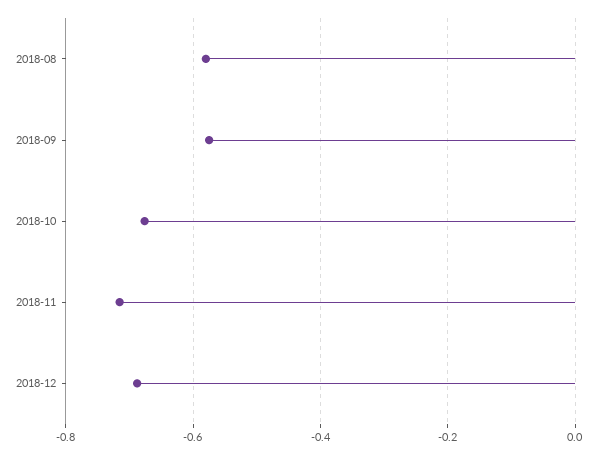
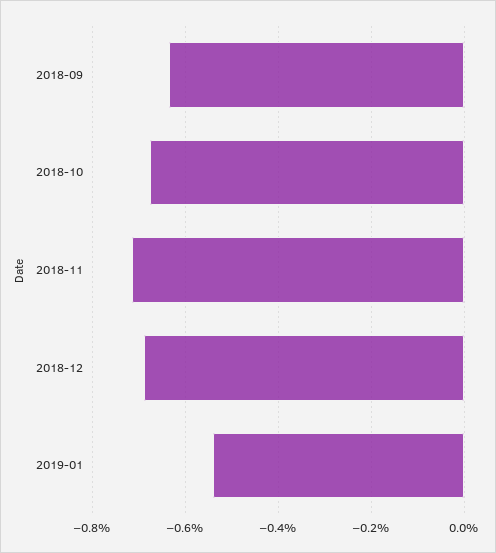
2018-08: -0.58 -> none
2018-09: -0.58 -> -0.64
2019-01: none -> -0.54

